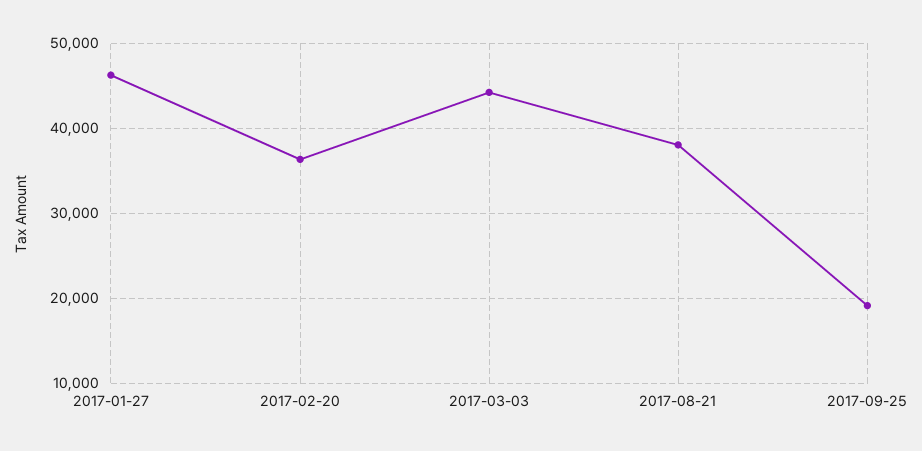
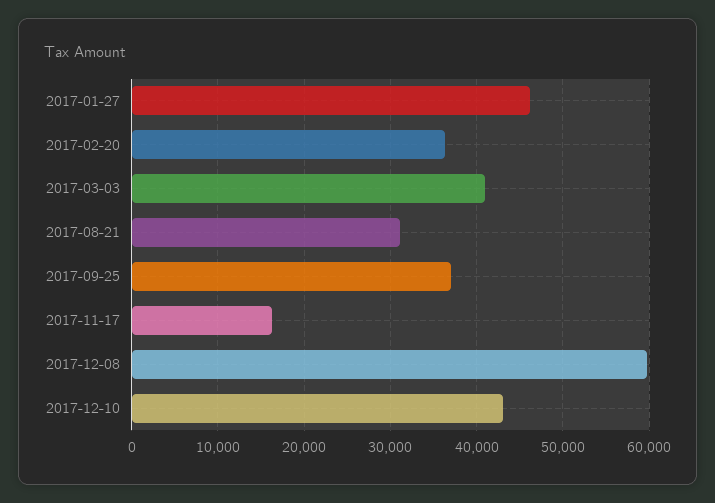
2017-03-03: 44000 -> 41000
2017-08-21: 38000 -> 31000
2017-09-25: 19000 -> 37000
2017-11-17: none -> 16000
2017-12-08: none -> 60000
2017-12-10: none -> 43000

